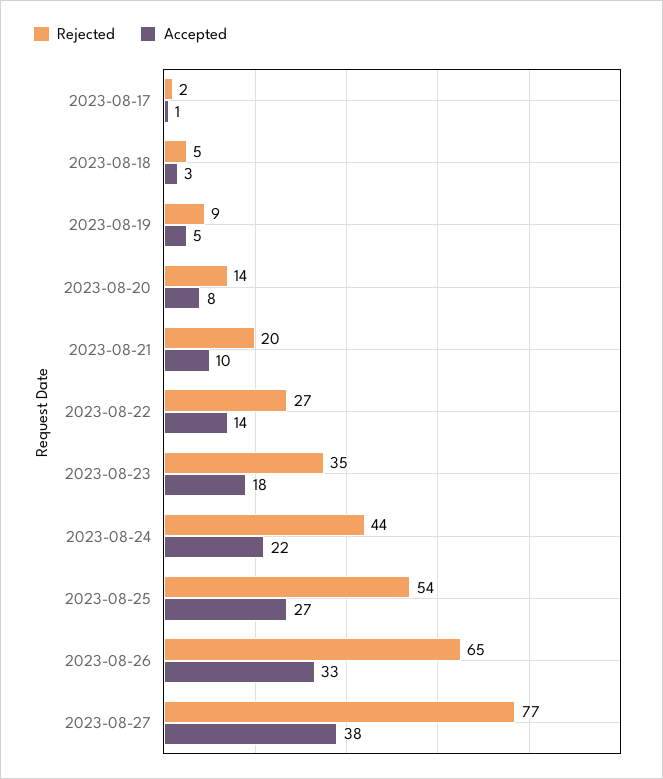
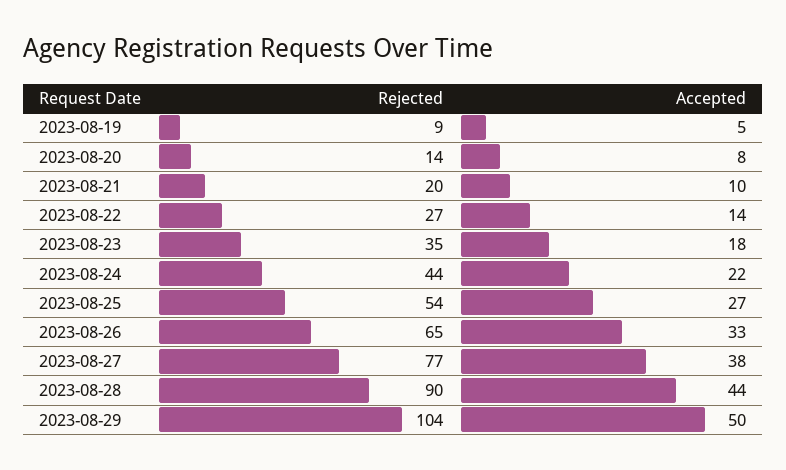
Rejected, 2023-08-17: 2 -> none
Accepted, 2023-08-17: 1 -> none
Rejected, 2023-08-18: 5 -> none
Accepted, 2023-08-18: 3 -> none
Rejected, 2023-08-28: none -> 90
Accepted, 2023-08-28: none -> 44
Rejected, 2023-08-29: none -> 104
Accepted, 2023-08-29: none -> 50

